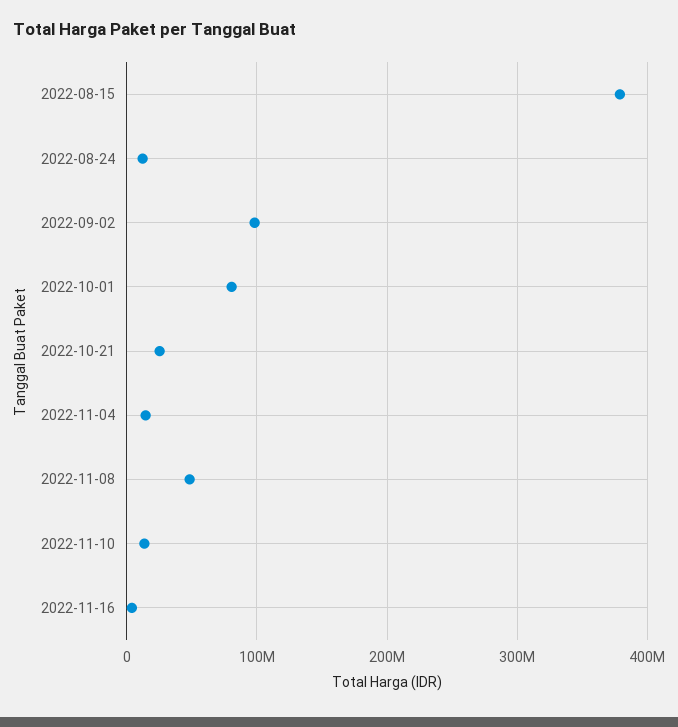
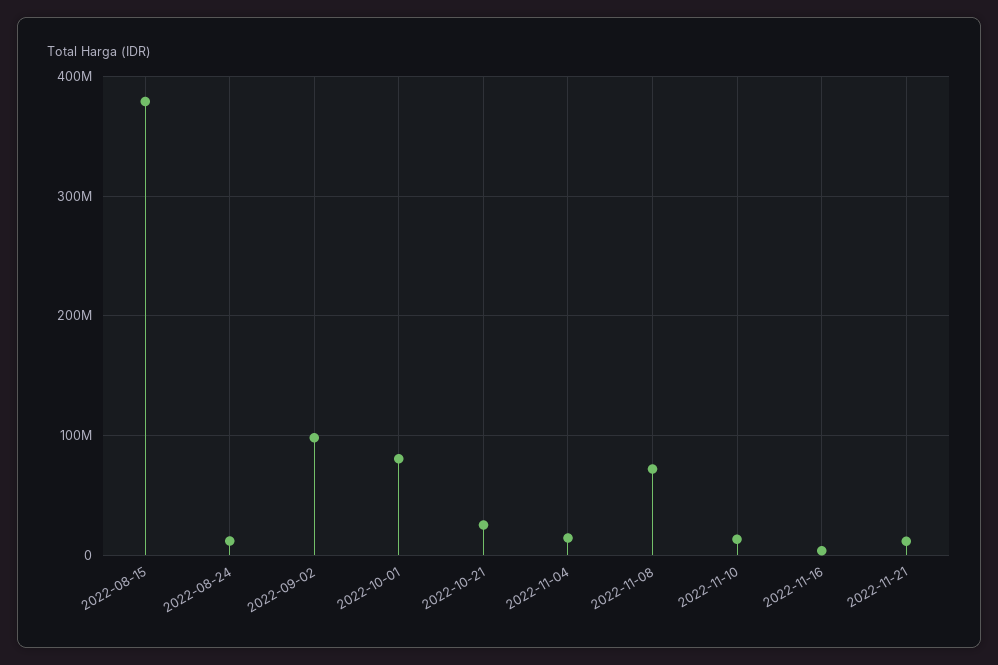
2022-11-08: 50000000 -> 70000000
2022-11-21: none -> 10000000

